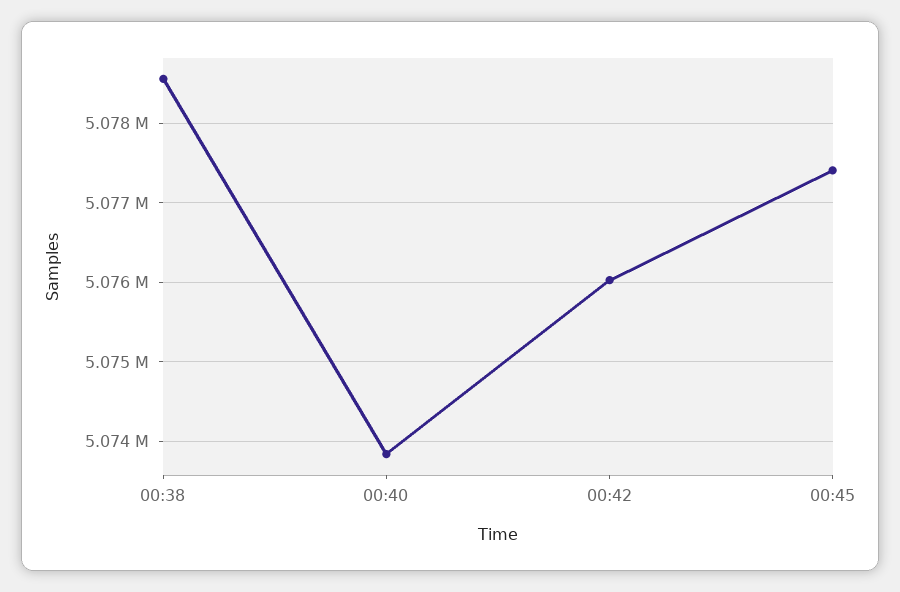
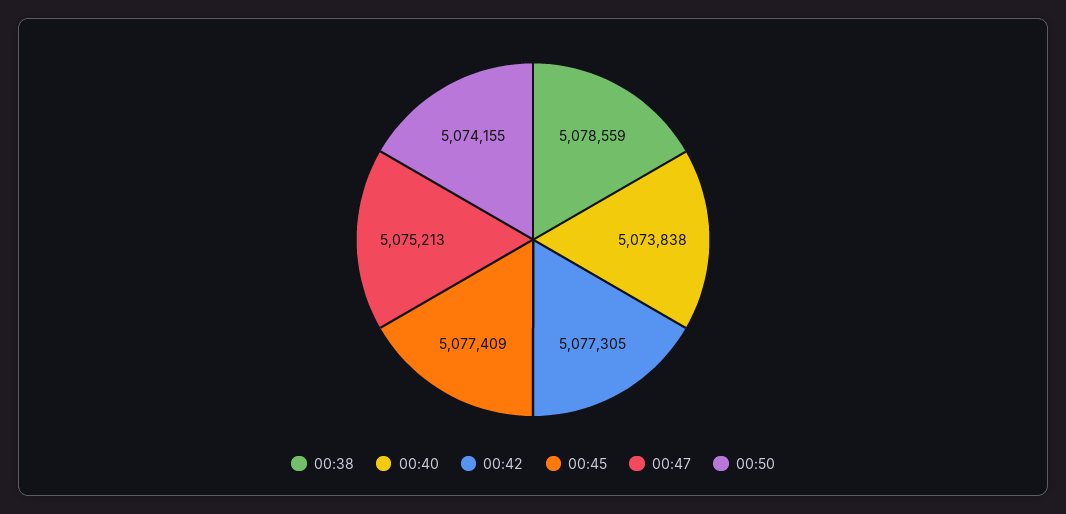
00:42: 5076000 -> 5077305
00:47: none -> 5075213
00:50: none -> 5074155

